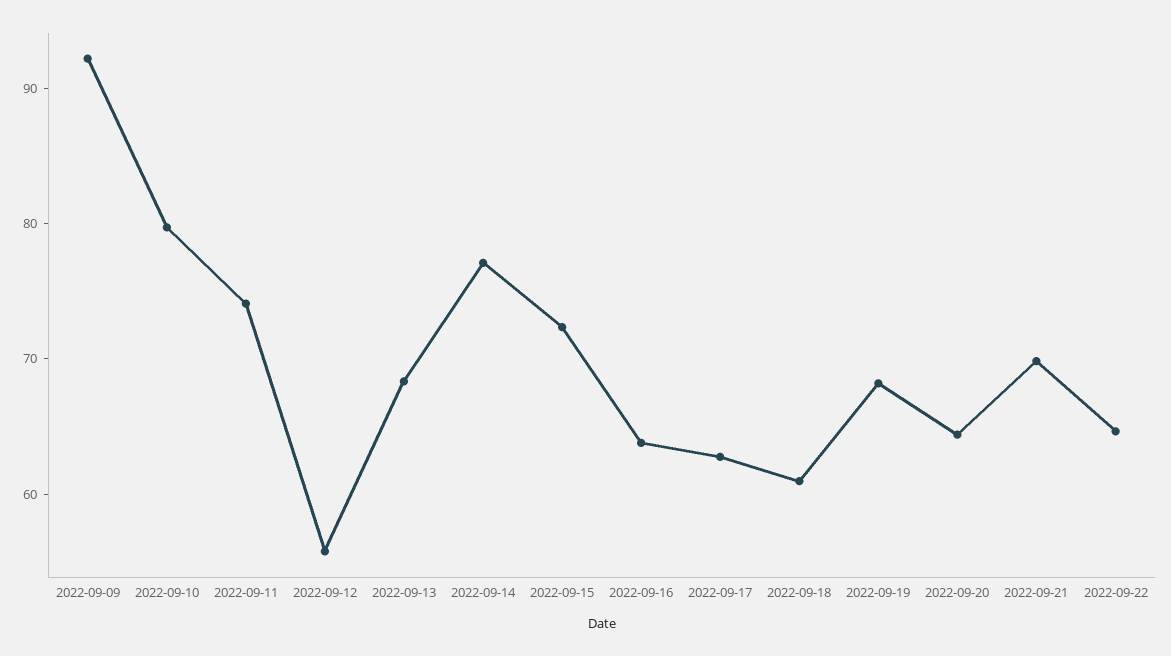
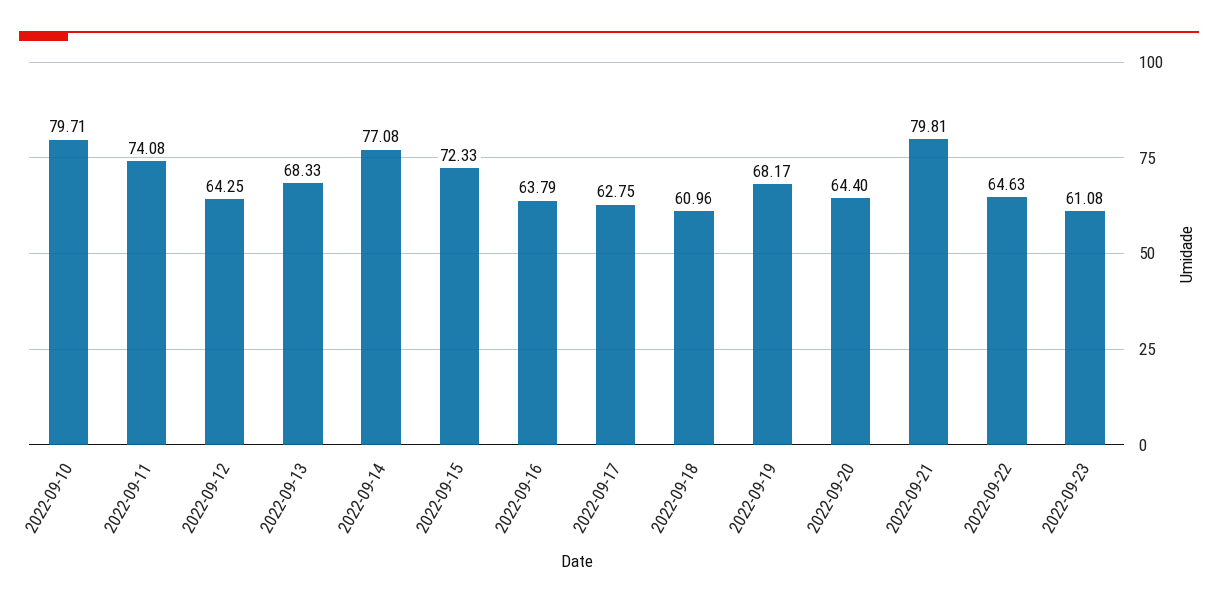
2022-09-09: 92 -> none
2022-09-12: 56 -> 64.25
2022-09-21: 70 -> 79.81
2022-09-23: none -> 61.08

